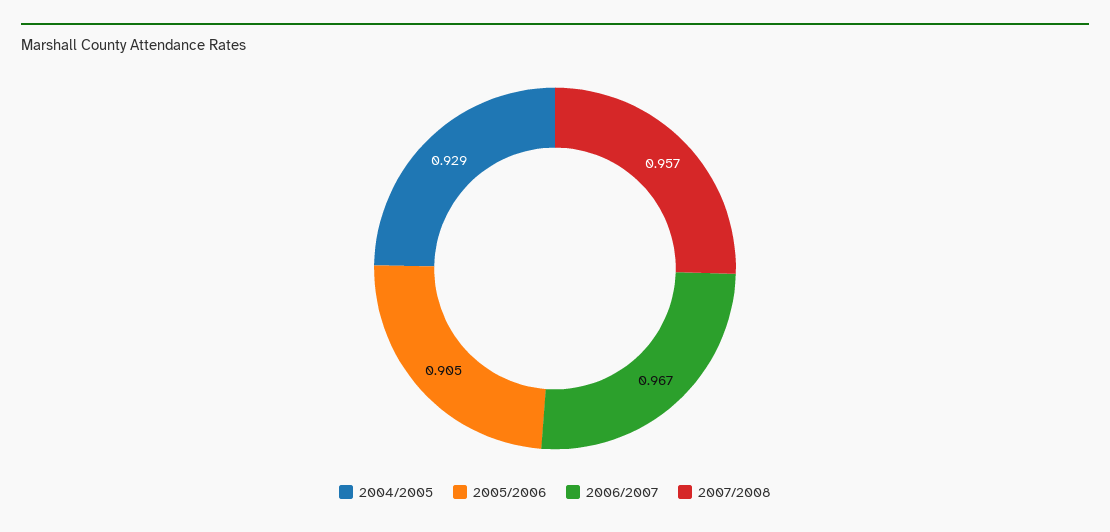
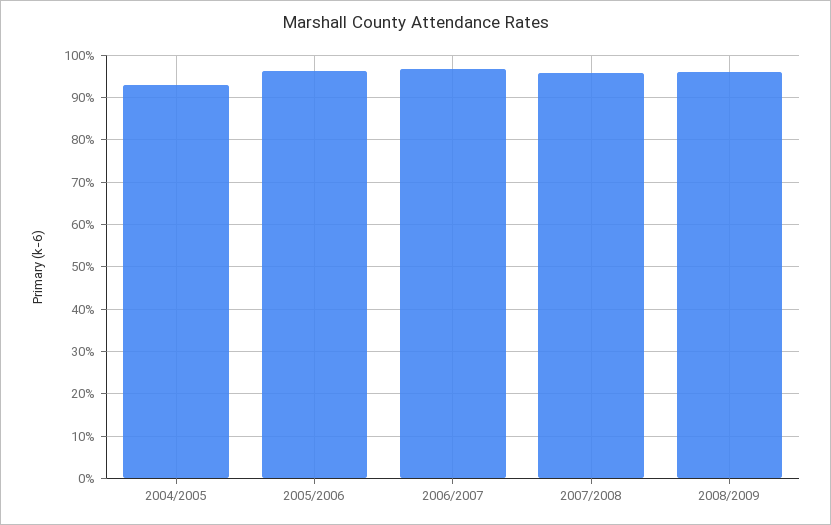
2005/2006: 0.905 -> 0.96
2008/2009: none -> 0.96

